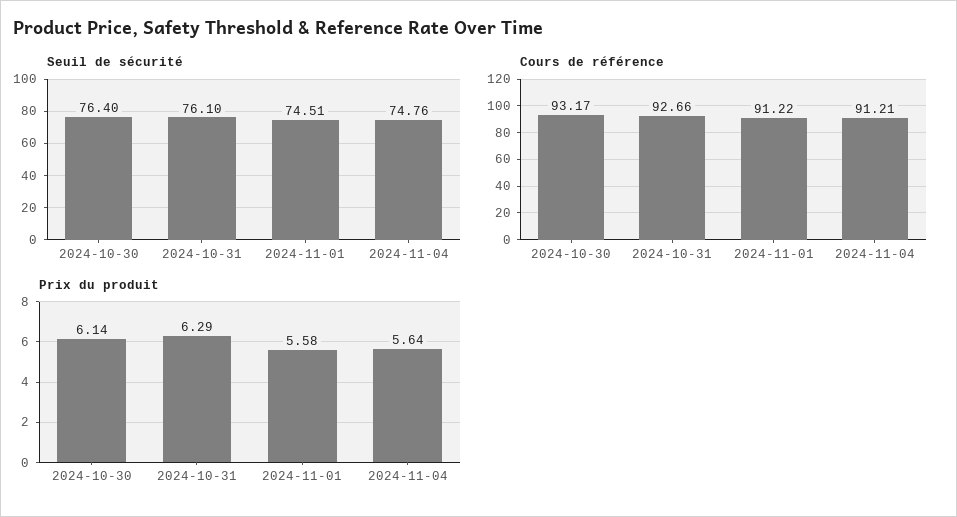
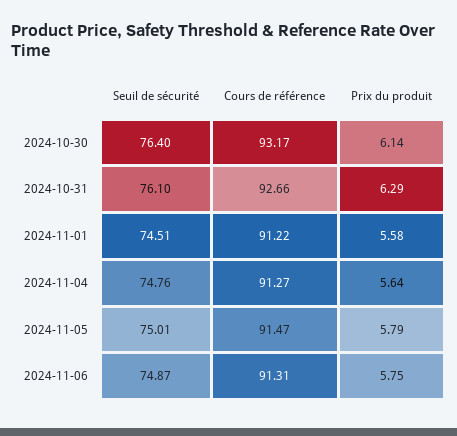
Cours de référence, 2024-11-04: 91.21 -> 91.27
Seuil de sécurité, 2024-11-05: none -> 75.01
Cours de référence, 2024-11-05: none -> 91.47
Prix du produit, 2024-11-05: none -> 5.79
Seuil de sécurité, 2024-11-06: none -> 74.87
Cours de référence, 2024-11-06: none -> 91.31
Prix du produit, 2024-11-06: none -> 5.75

